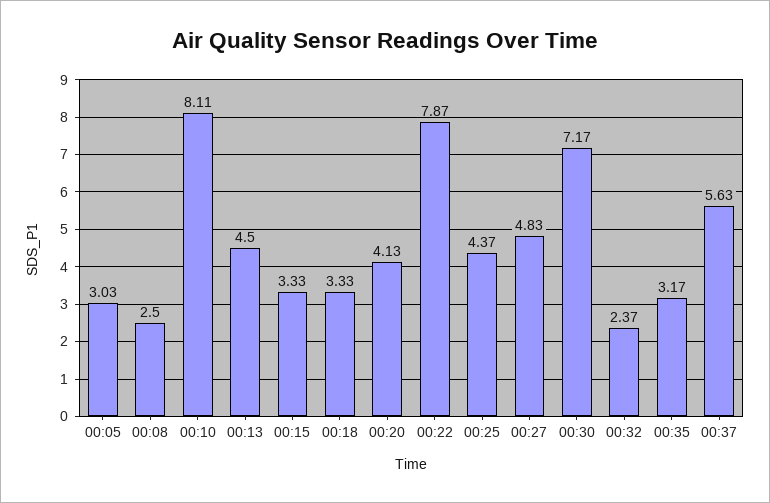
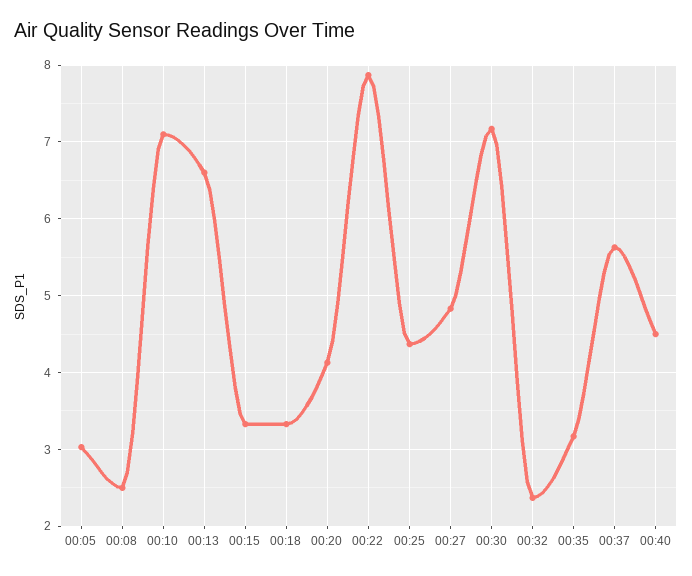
00:10: 8.11 -> 7.1
00:13: 4.5 -> 6.6
00:40: none -> 4.5

